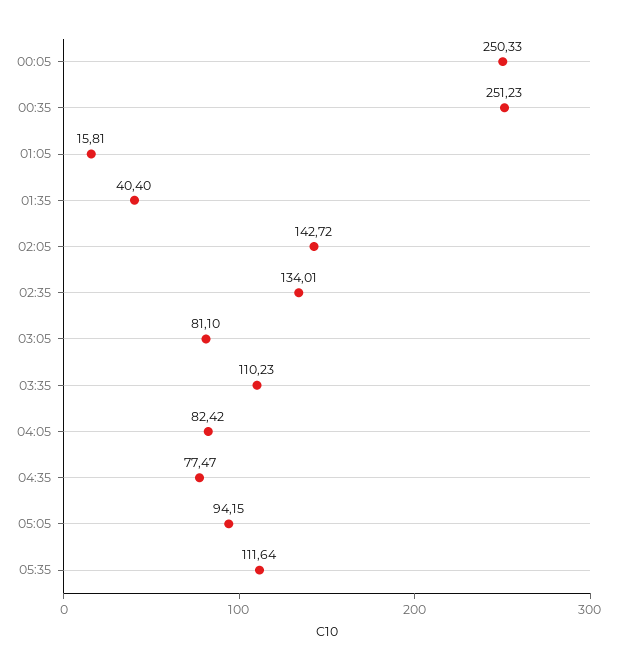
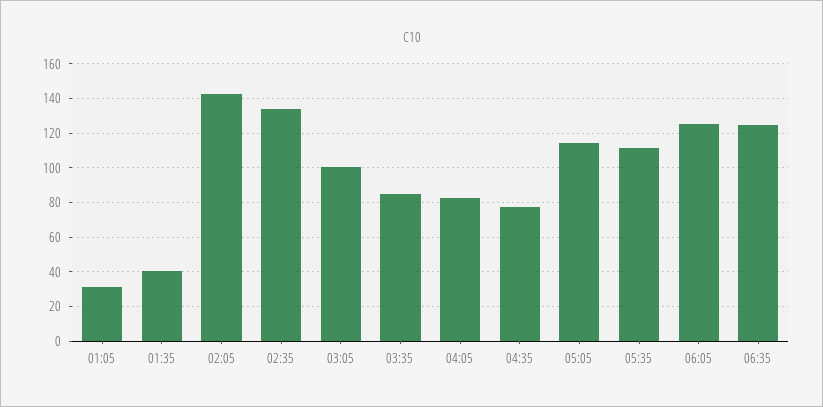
00:05: 250.33 -> none
00:35: 251.23 -> none
01:05: 15.81 -> 30
03:05: 81.1 -> 100
03:35: 110.23 -> 85
05:05: 94.15 -> 115
06:05: none -> 125
06:35: none -> 125

